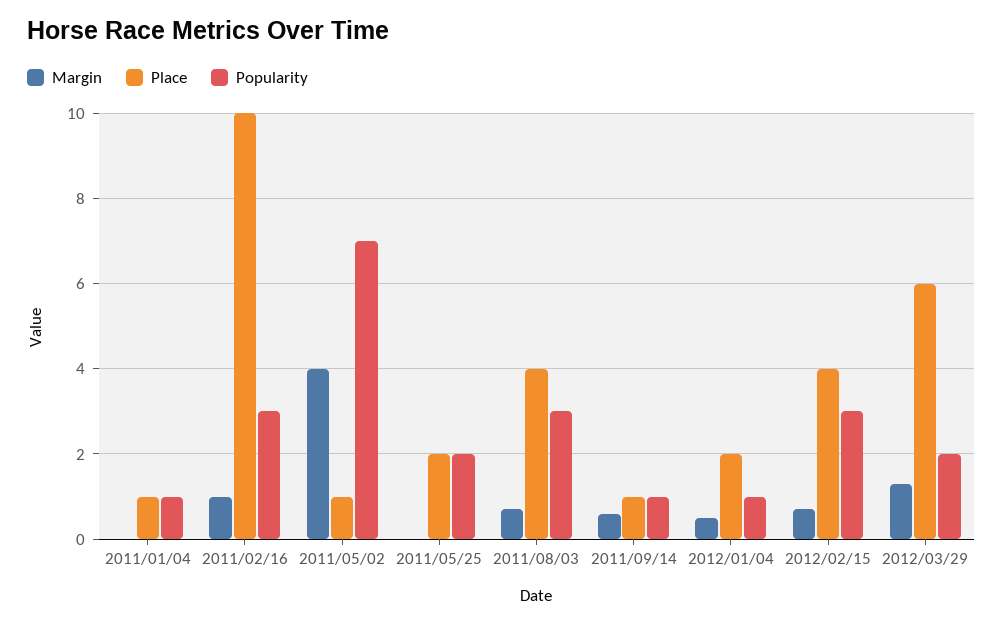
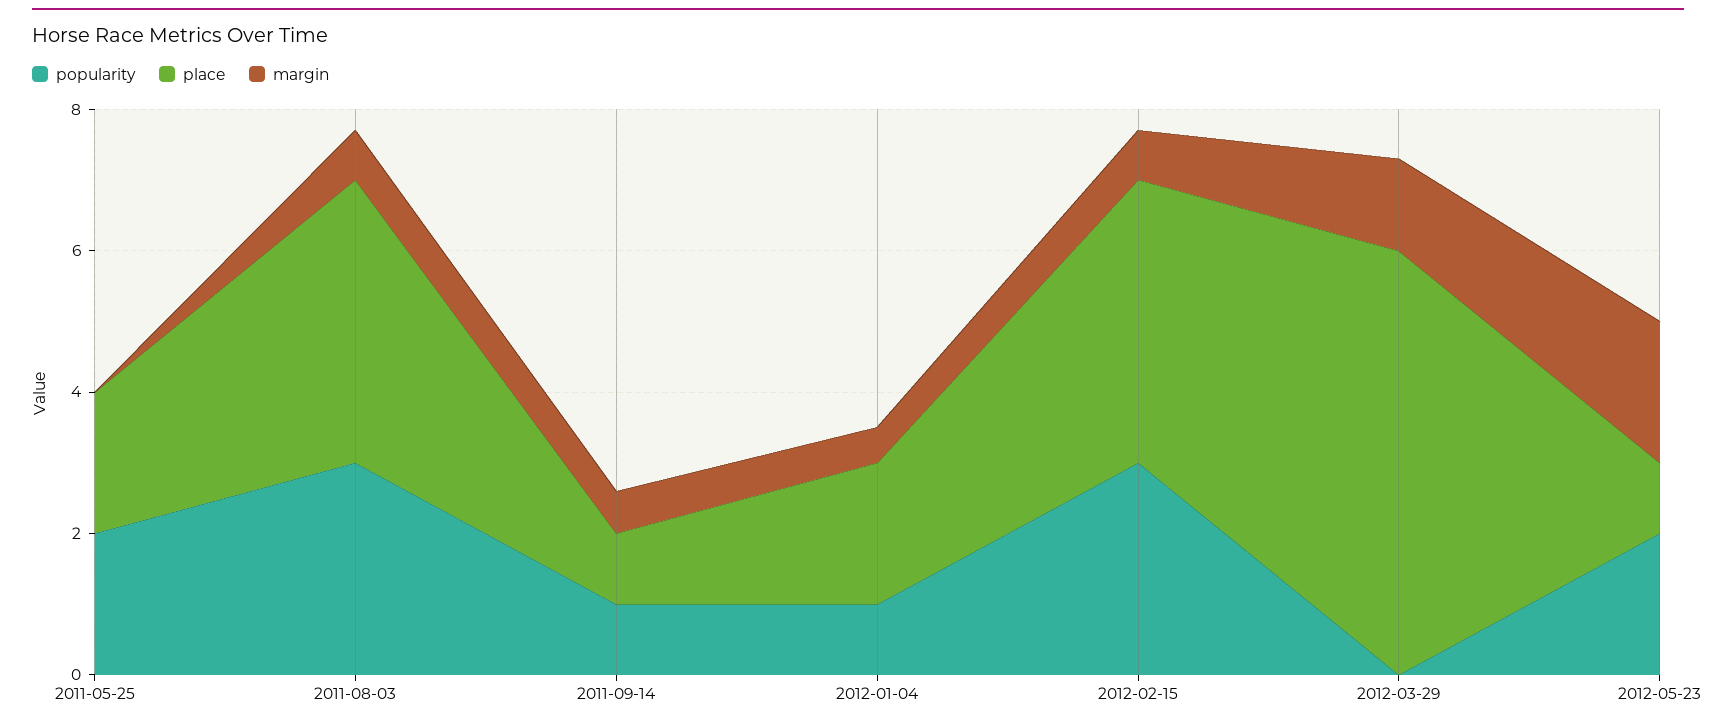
Margin, 2011/01/04: 0 -> none
Place, 2011/01/04: 1 -> none
Popularity, 2011/01/04: 1 -> none
Margin, 2011/02/16: 1 -> none
Place, 2011/02/16: 10 -> none
Popularity, 2011/02/16: 3 -> none
Margin, 2011/05/02: 4 -> none
Place, 2011/05/02: 1 -> none
Popularity, 2011/05/02: 7 -> none
Popularity, 2012/03/29: 2 -> 0
Popularity, 2012-05-23: none -> 2
Place, 2012-05-23: none -> 1
Margin, 2012-05-23: none -> 2

